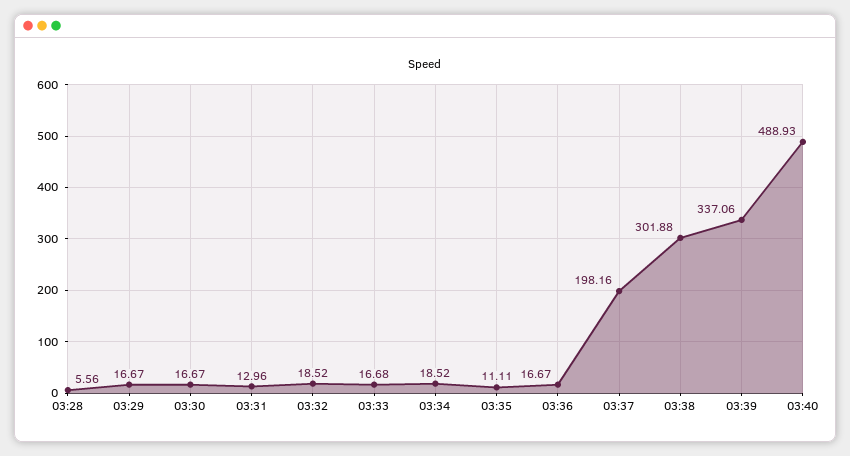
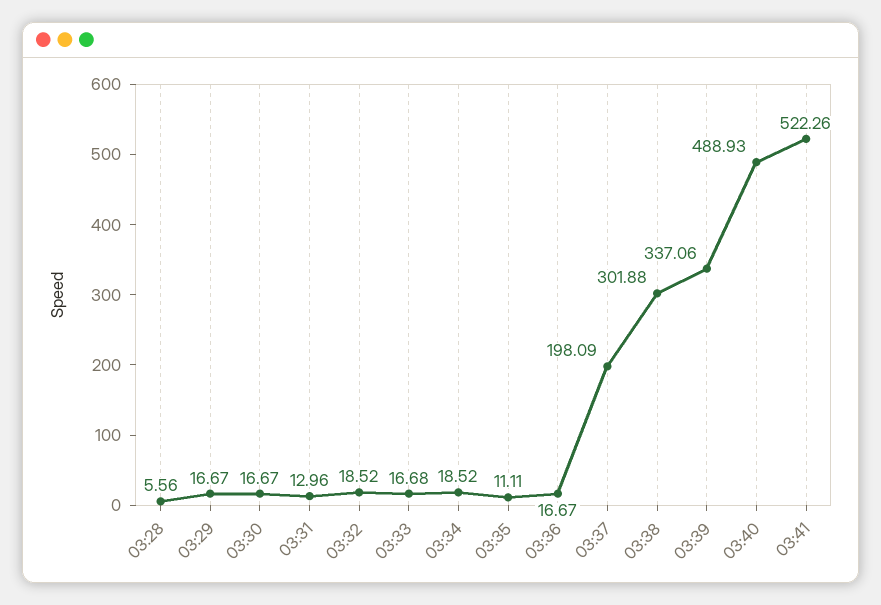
03:37: 198.16 -> 198.09
03:41: none -> 522.26

